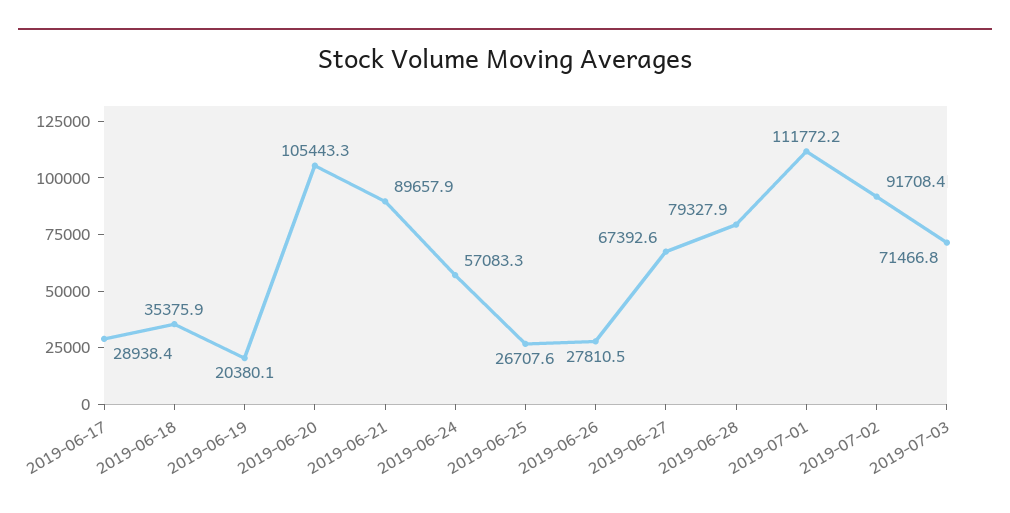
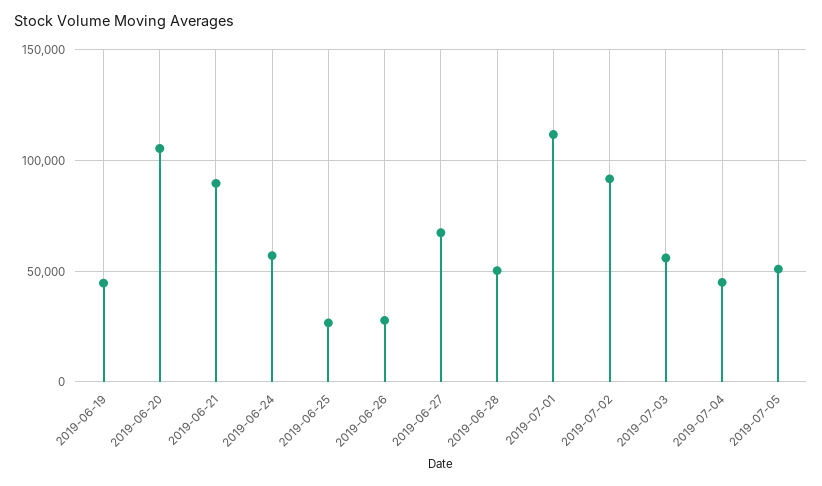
2019-06-17: 28938.4 -> none
2019-06-18: 35375.9 -> none
2019-06-19: 20380.1 -> 45000
2019-06-28: 79327.9 -> 50000
2019-07-03: 71466.8 -> 55000
2019-07-04: none -> 45000
2019-07-05: none -> 50000

